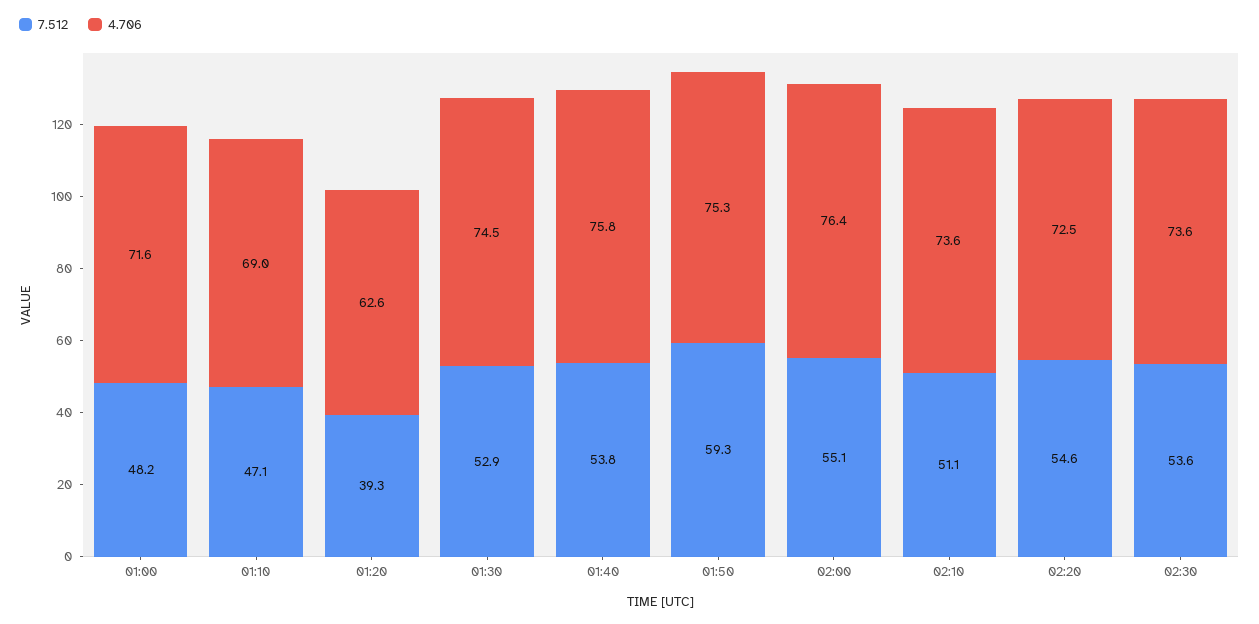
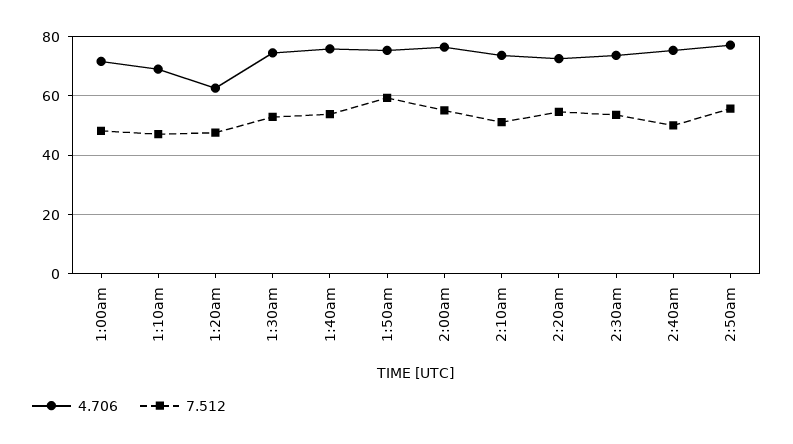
7.512, 01:20: 39.3 -> 47.5
4.706, 2:40am: none -> 75
7.512, 2:40am: none -> 50
4.706, 2:50am: none -> 77.5
7.512, 2:50am: none -> 55

